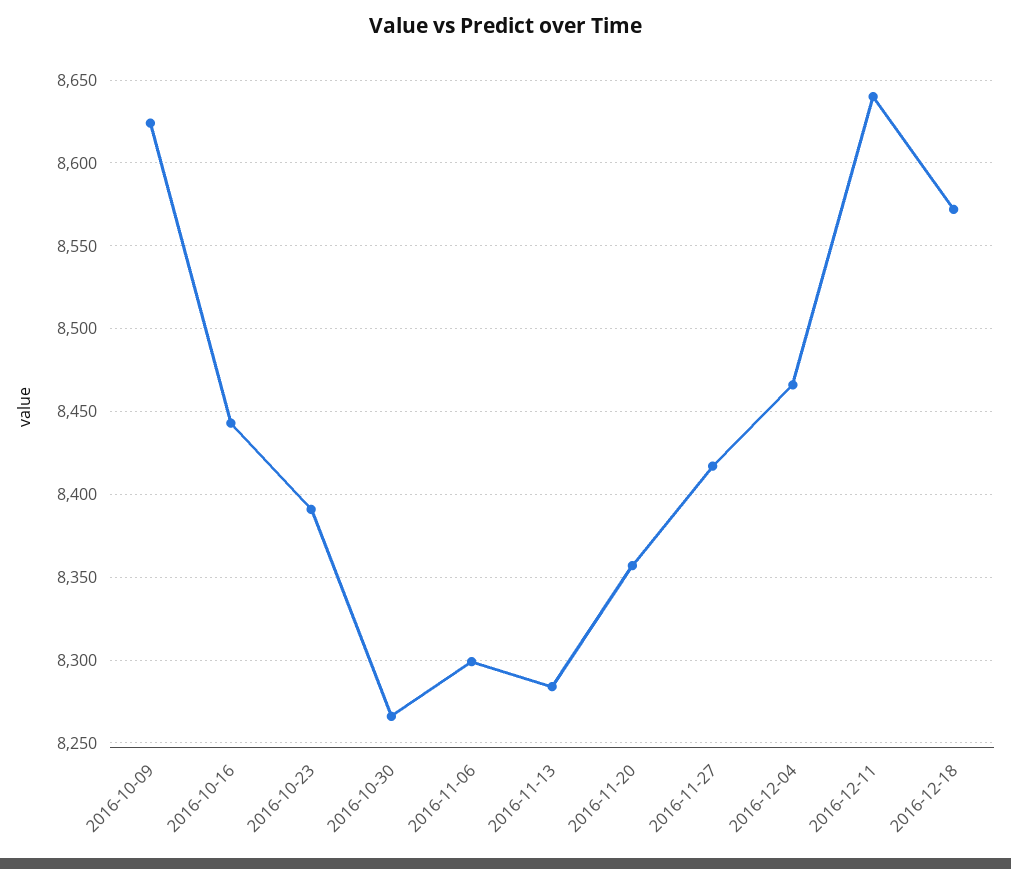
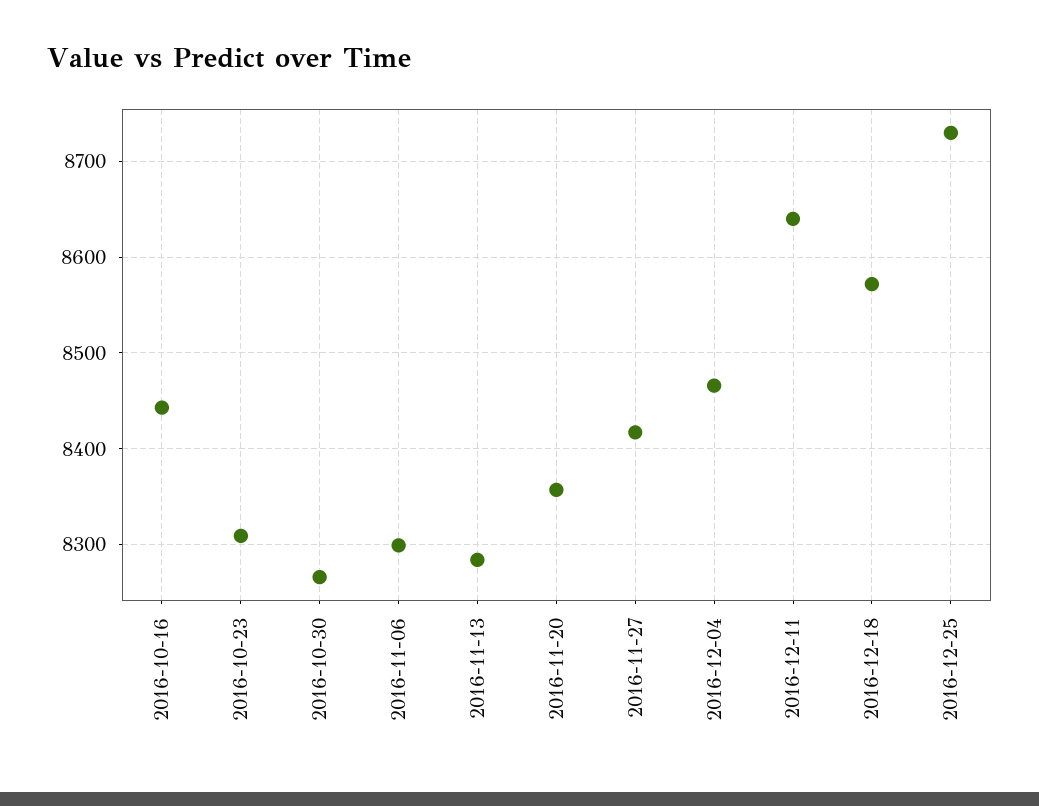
2016-10-09: 8625 -> none
2016-10-23: 8390 -> 8310
2016-12-25: none -> 8730

